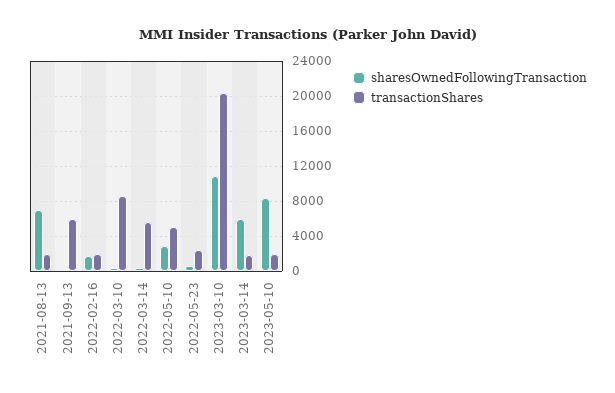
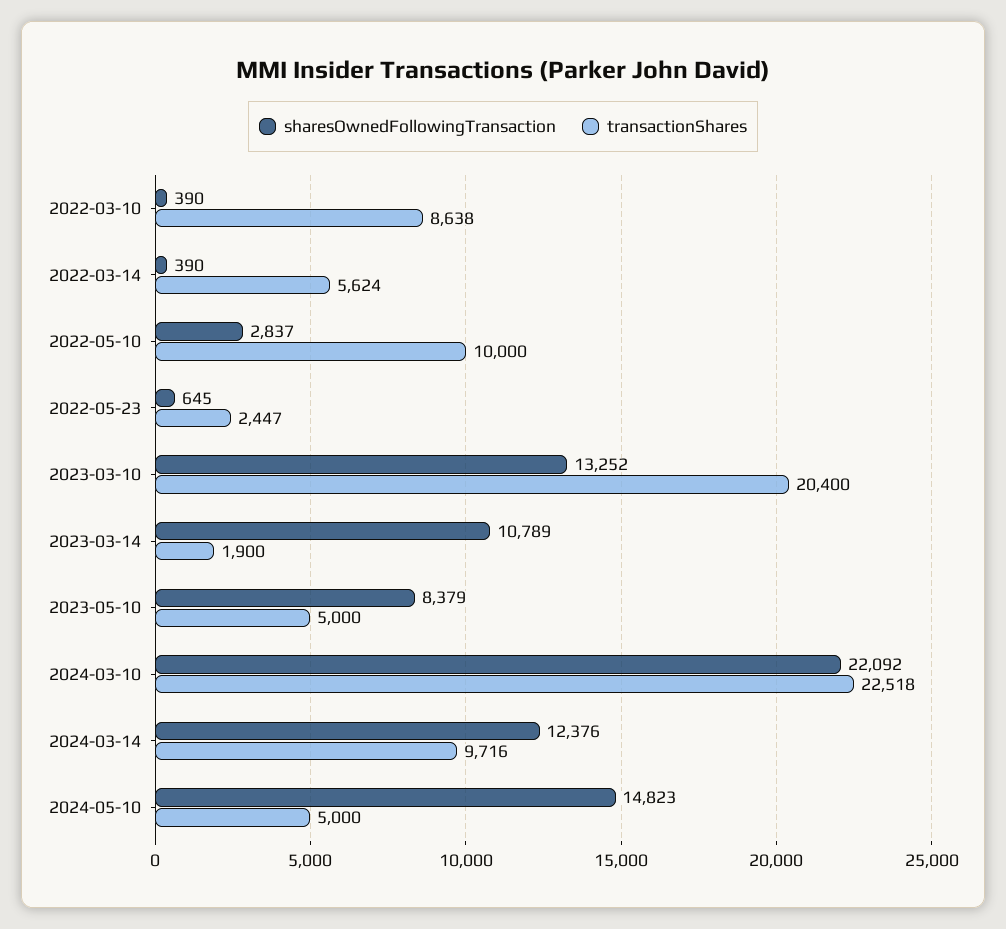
sharesOwnedFollowingTransaction, 2021-08-13: 7000 -> none
transactionShares, 2021-08-13: 2000 -> none
sharesOwnedFollowingTransaction, 2021-09-13: 0 -> none
transactionShares, 2021-09-13: 6000 -> none
sharesOwnedFollowingTransaction, 2022-02-16: 2000 -> none
transactionShares, 2022-02-16: 2000 -> none
transactionShares, 2022-05-10: 5000 -> 10000
sharesOwnedFollowingTransaction, 2023-03-10: 11000 -> 13252
sharesOwnedFollowingTransaction, 2023-03-14: 6000 -> 10789
transactionShares, 2023-05-10: 2000 -> 5000
sharesOwnedFollowingTransaction, 2024-03-10: none -> 22092
transactionShares, 2024-03-10: none -> 22518
sharesOwnedFollowingTransaction, 2024-03-14: none -> 12376
transactionShares, 2024-03-14: none -> 9716
sharesOwnedFollowingTransaction, 2024-05-10: none -> 14823
transactionShares, 2024-05-10: none -> 5000

